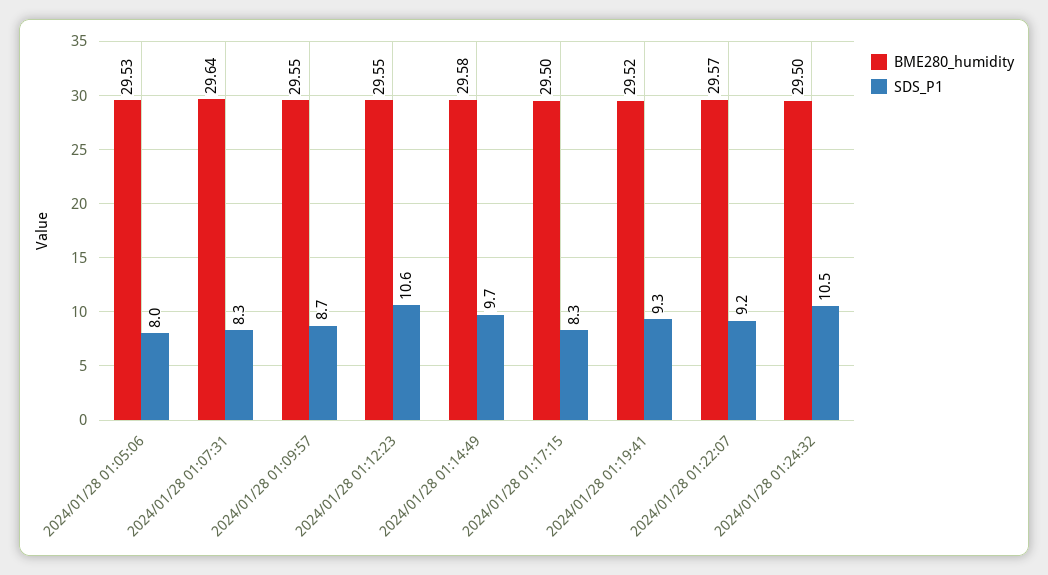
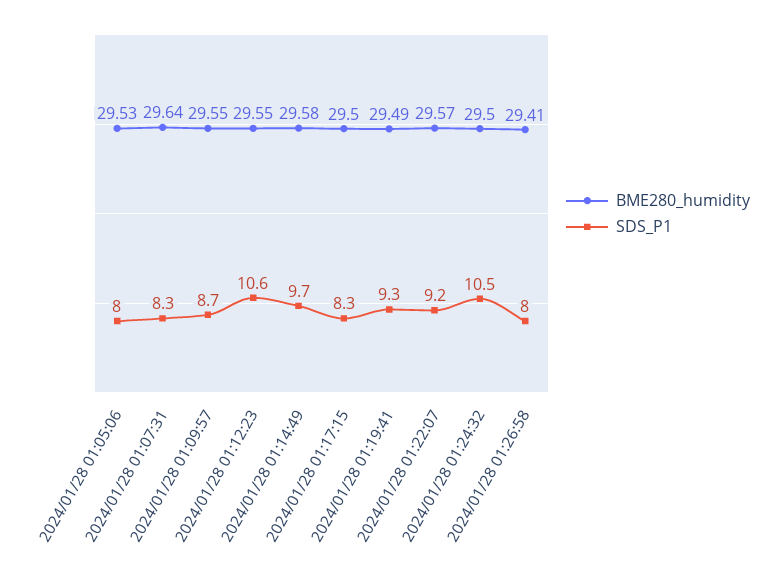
BME280_humidity, 2024/01/28 01:19:41: 29.52 -> 29.49
BME280_humidity, 2024/01/28 01:26:58: none -> 29.41
SDS_P1, 2024/01/28 01:26:58: none -> 8

